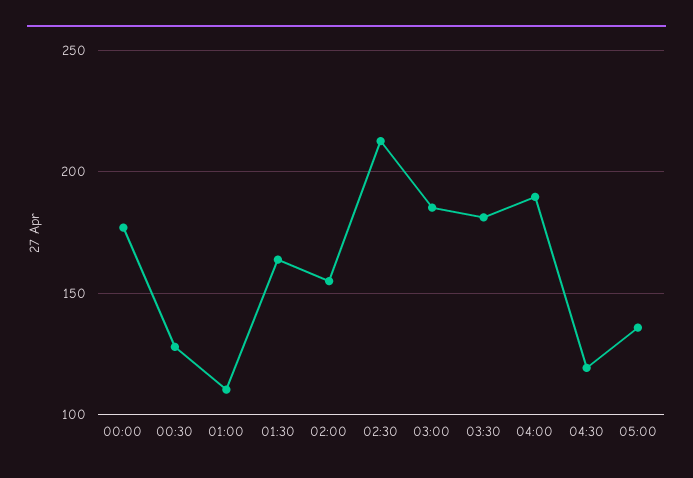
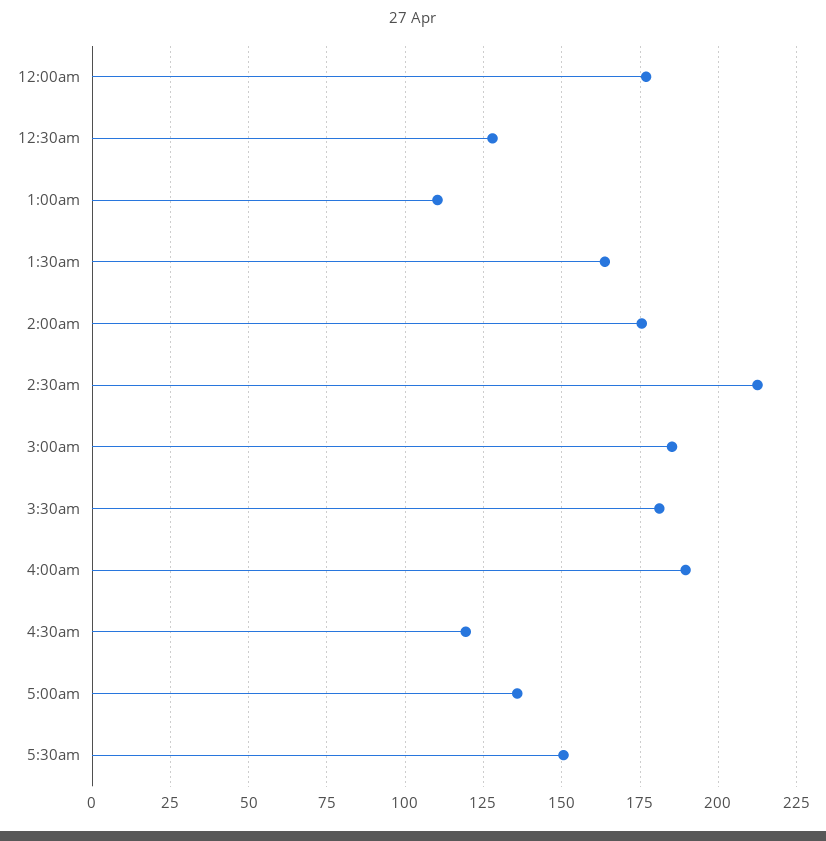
02:00: 155 -> 175
5:30am: none -> 150

